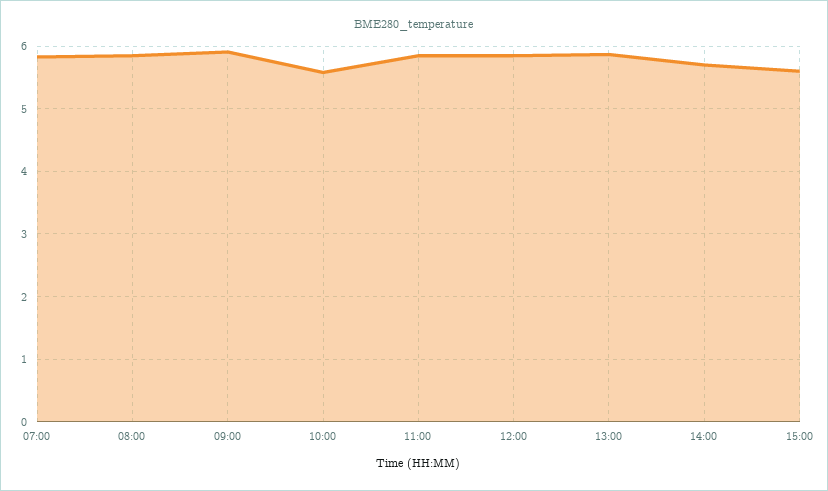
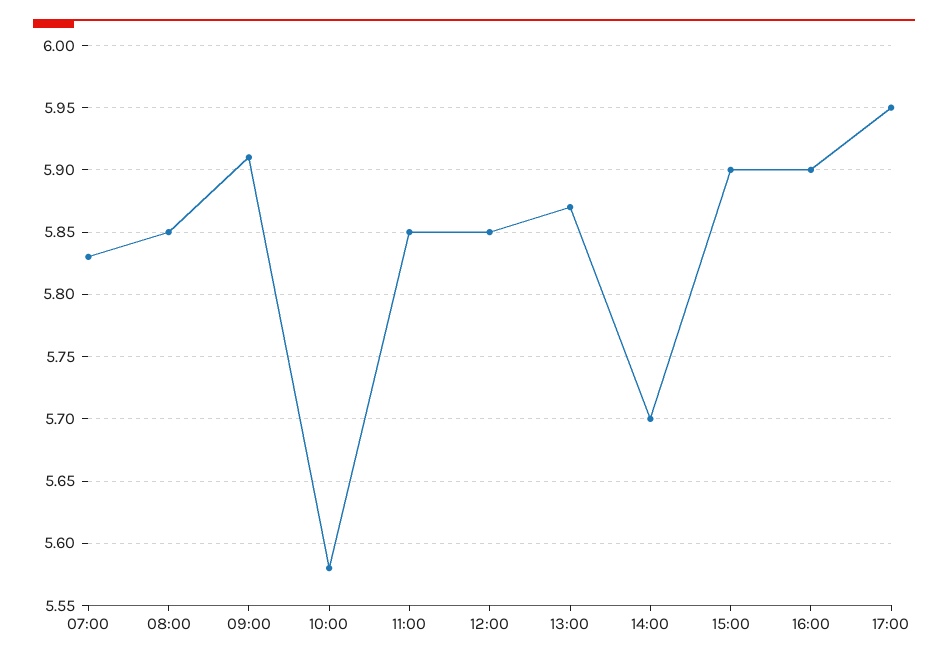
15:00: 5.6 -> 5.9
16:00: none -> 5.9
17:00: none -> 5.95

